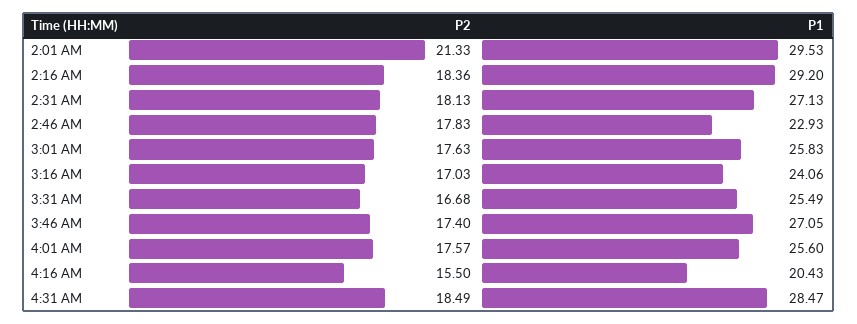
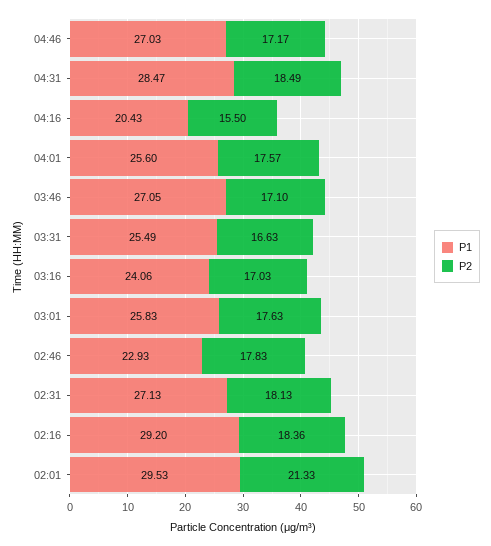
P2, 3:31 AM: 16.68 -> 16.63
P2, 3:46 AM: 17.4 -> 17.1
P1, 04:46: none -> 27.03
P2, 04:46: none -> 17.17

